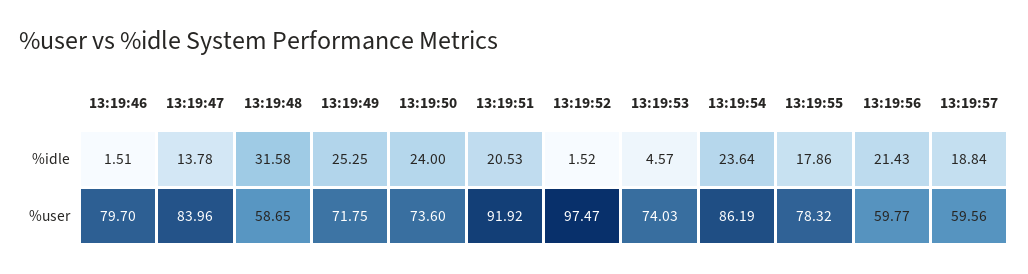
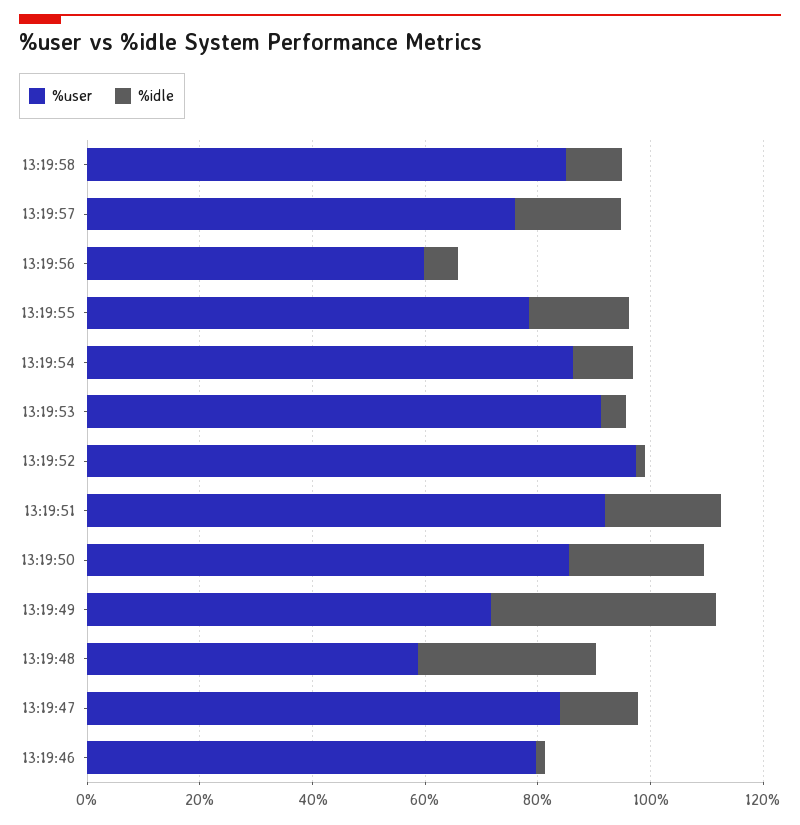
%idle, 13:19:49: 25.25 -> 40
%idle, 13:19:54: 23.64 -> 10
%idle, 13:19:56: 21.43 -> 5
%user, 13:19:50: 73.6 -> 85
%user, 13:19:53: 74.03 -> 90
%user, 13:19:57: 59.56 -> 75
%user, 13:19:58: none -> 85
%idle, 13:19:58: none -> 10

